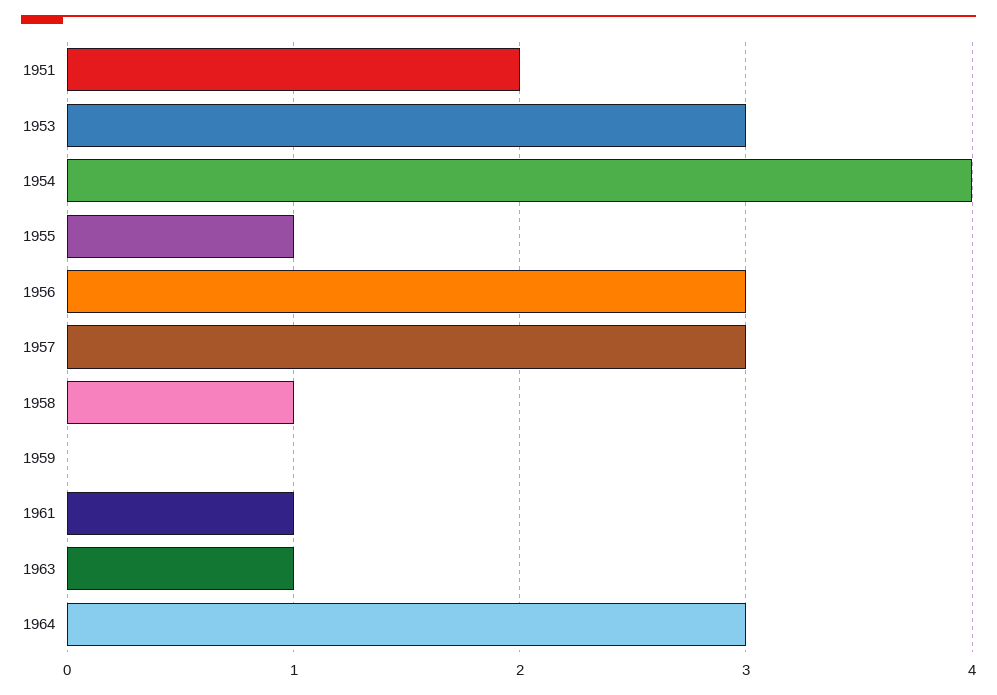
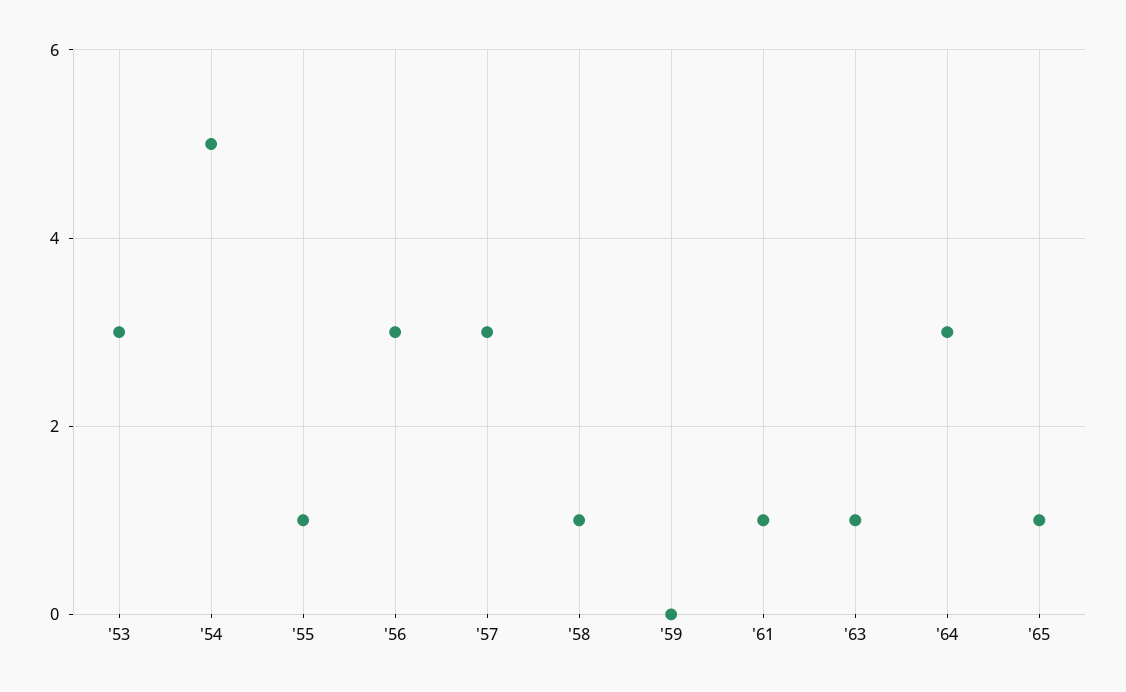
1951: 2 -> none
1954: 4 -> 5
'65: none -> 1

